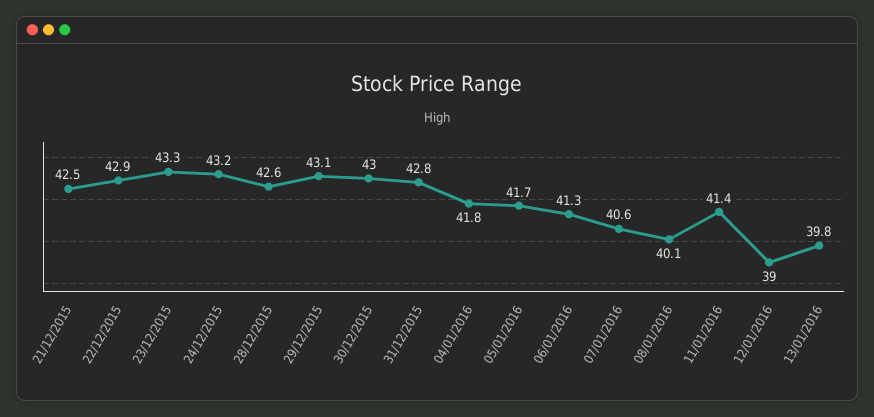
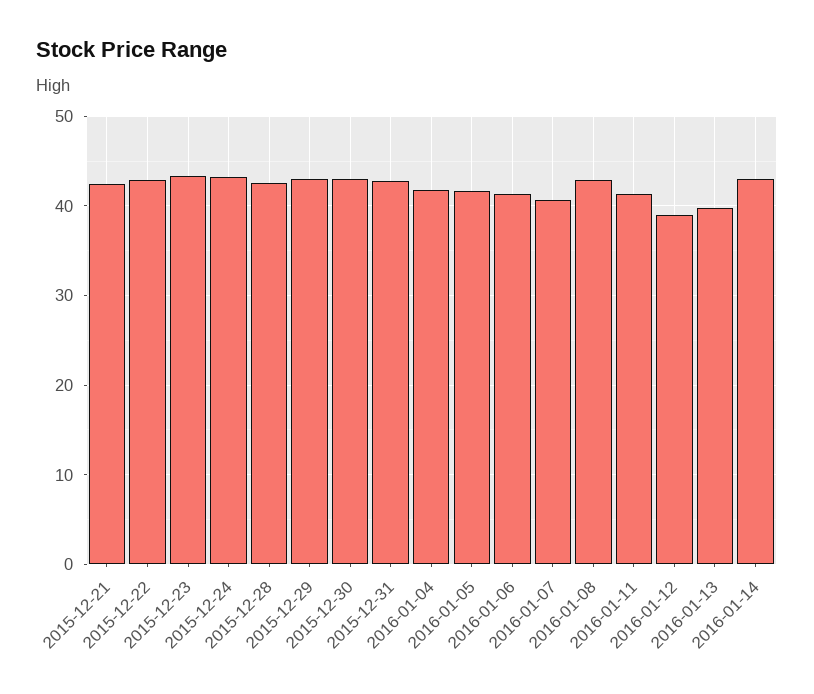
08/01/2016: 40.1 -> 43
2016-01-14: none -> 43

